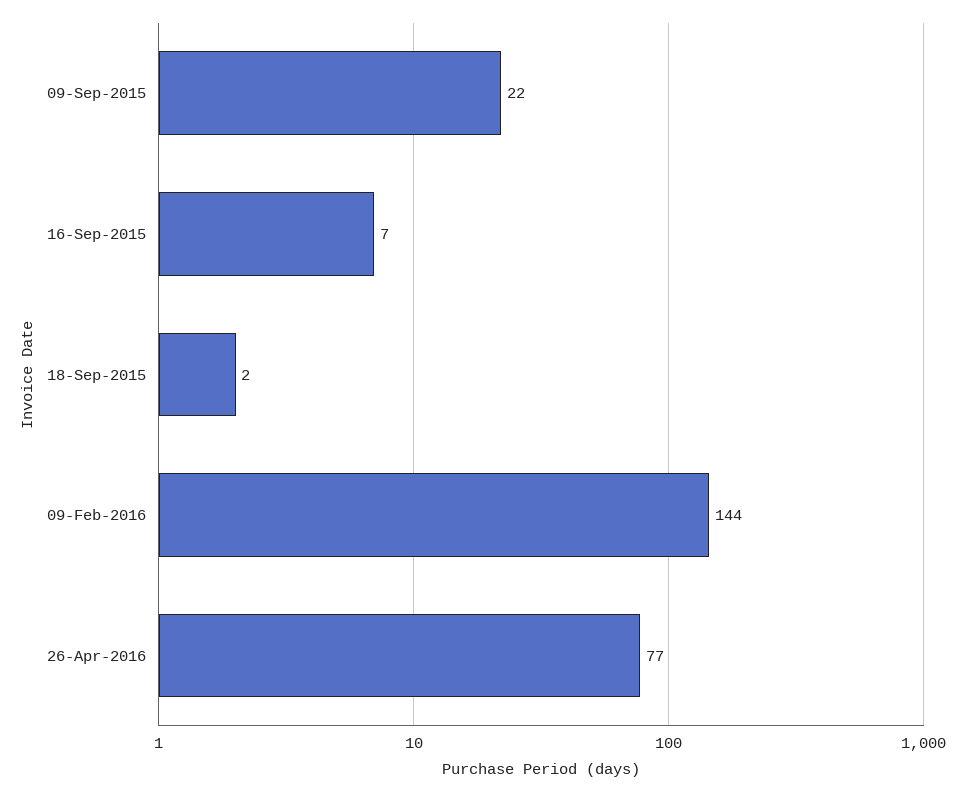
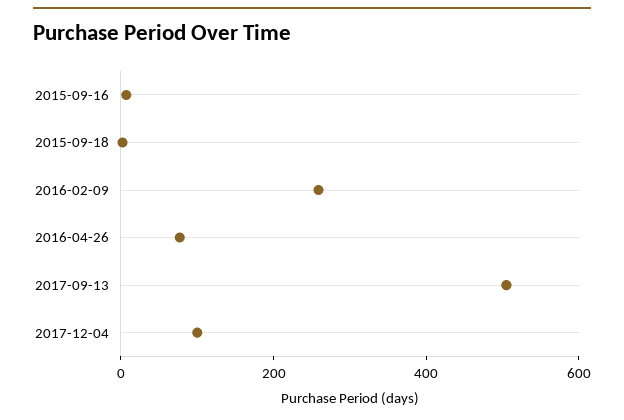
09-Sep-2015: 22 -> none
09-Feb-2016: 144 -> 250
2017-09-13: none -> 500
2017-12-04: none -> 100

